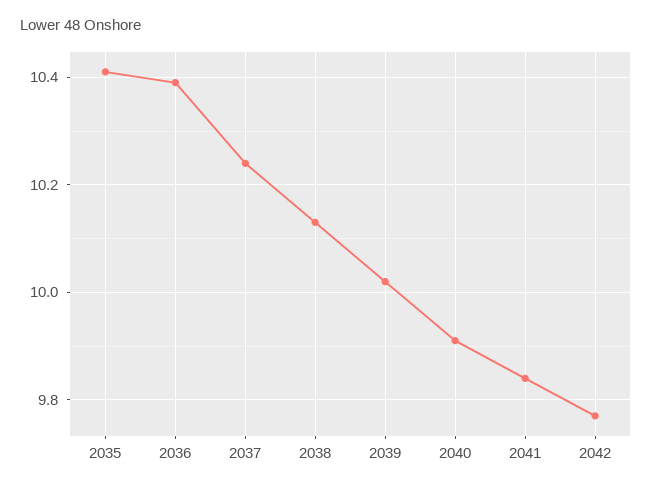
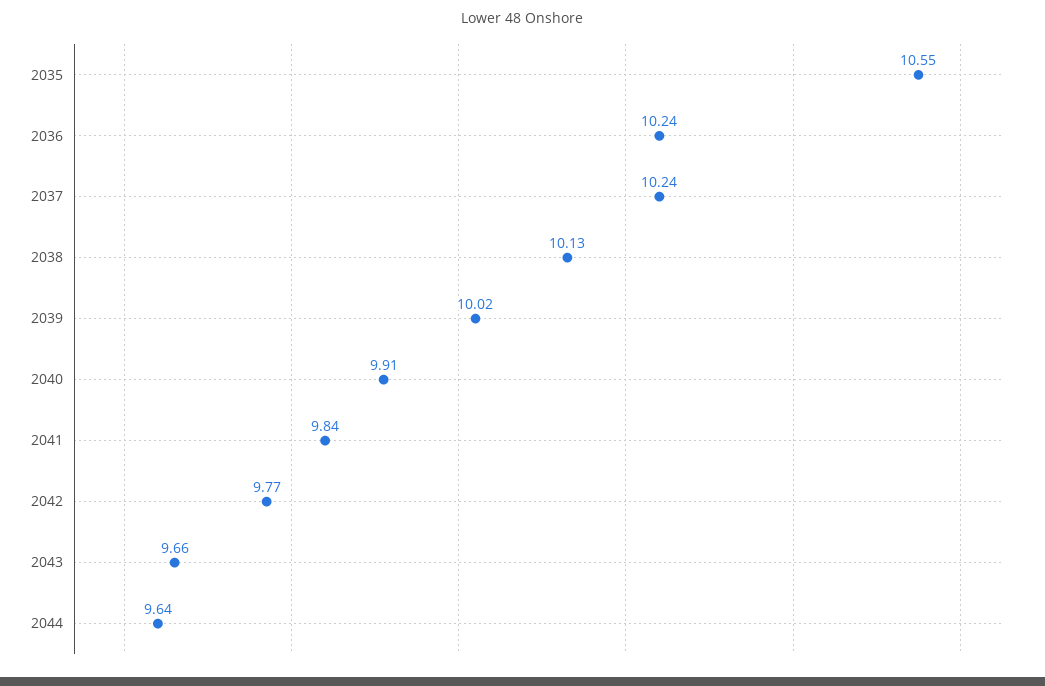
2035: 10.4 -> 10.55
2036: 10.4 -> 10.24
2043: none -> 9.66
2044: none -> 9.64

